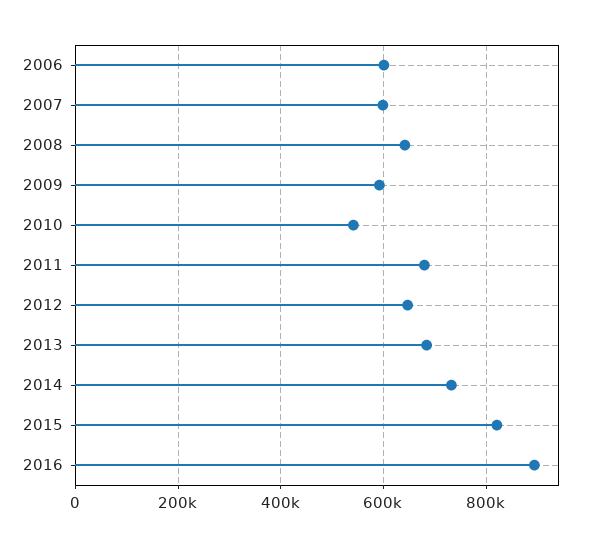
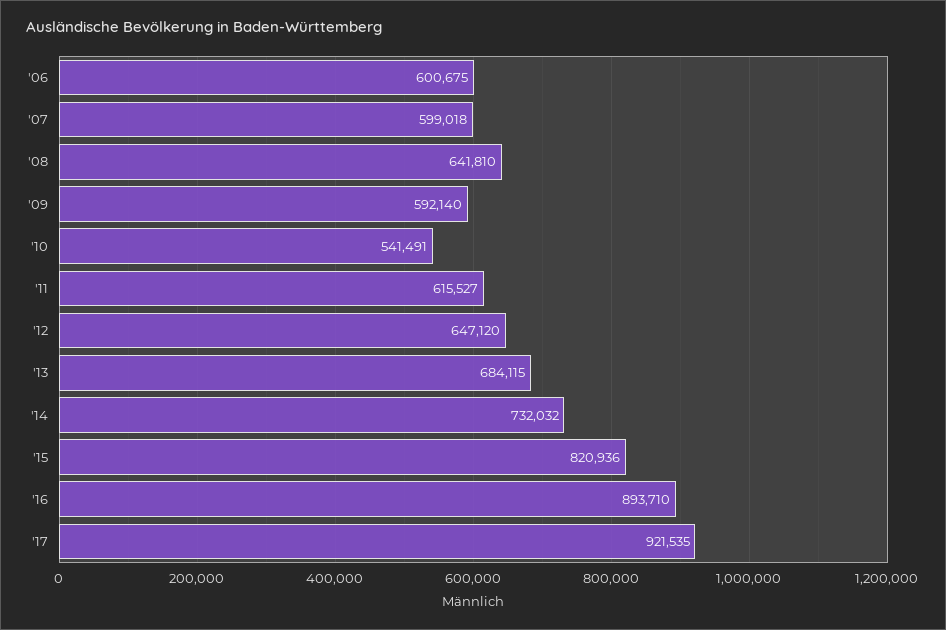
2011: 680000 -> 615527
'17: none -> 921535

